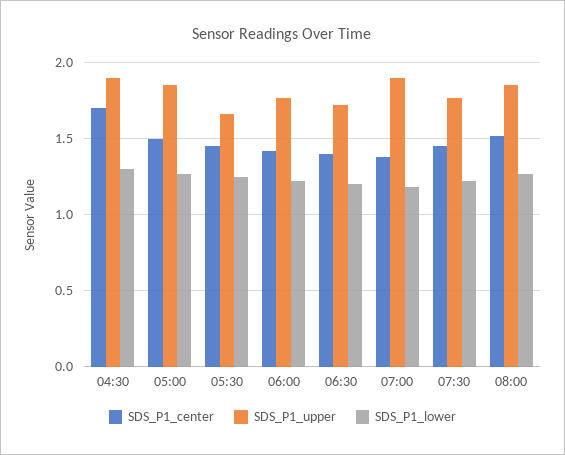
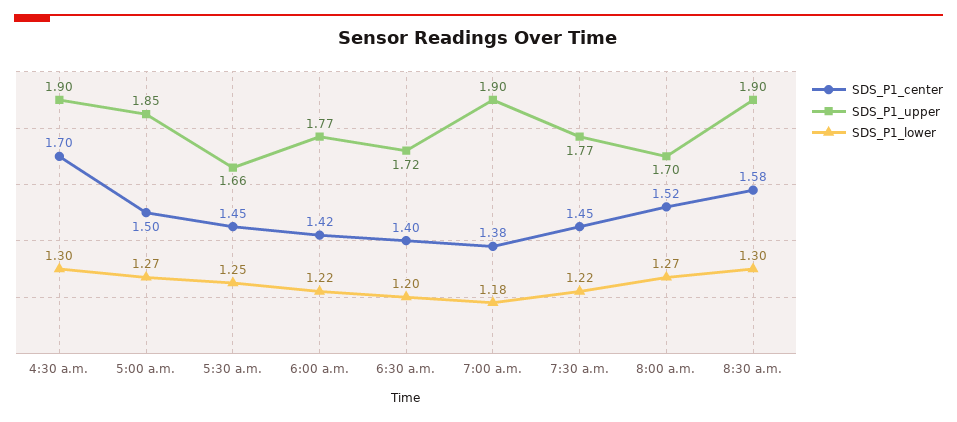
SDS_P1_upper, 08:00: 1.85 -> 1.7
SDS_P1_center, 8:30 a.m.: none -> 1.58
SDS_P1_upper, 8:30 a.m.: none -> 1.9
SDS_P1_lower, 8:30 a.m.: none -> 1.3

